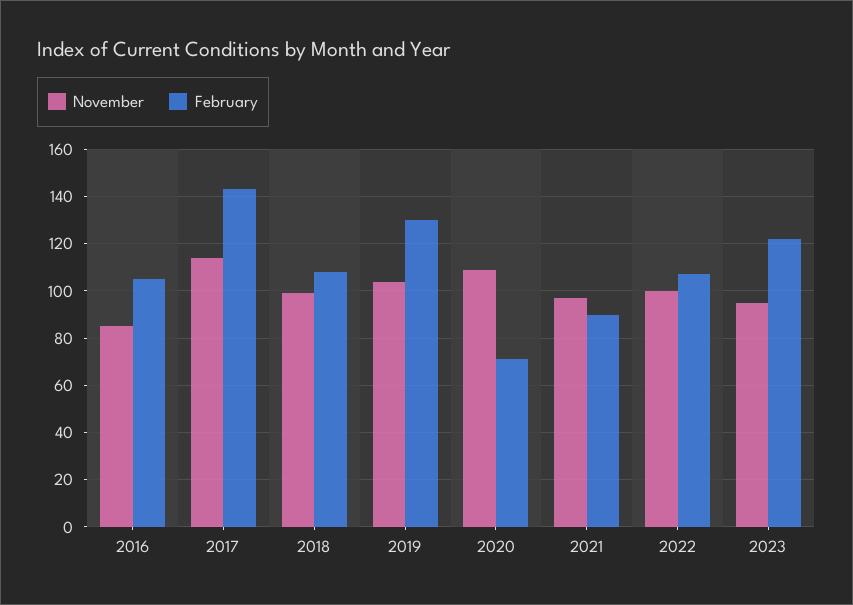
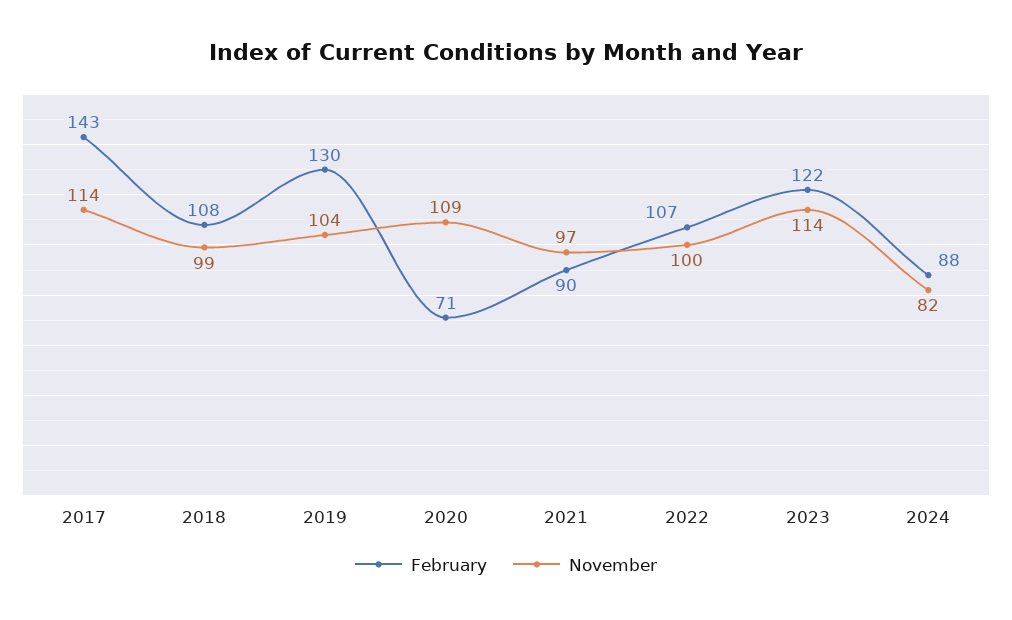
November, 2016: 85 -> none
February, 2016: 105 -> none
November, 2023: 95 -> 114
February, 2024: none -> 88
November, 2024: none -> 82

